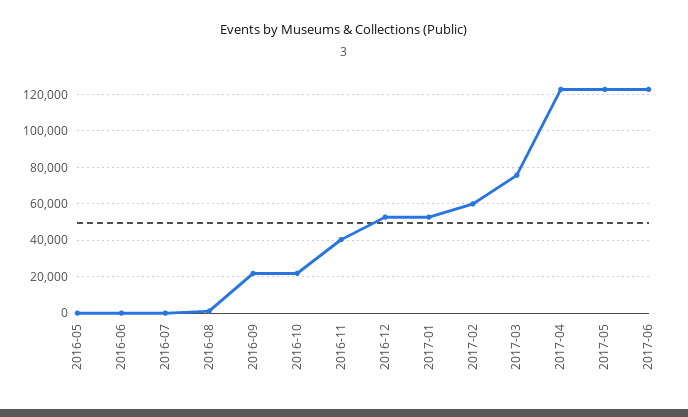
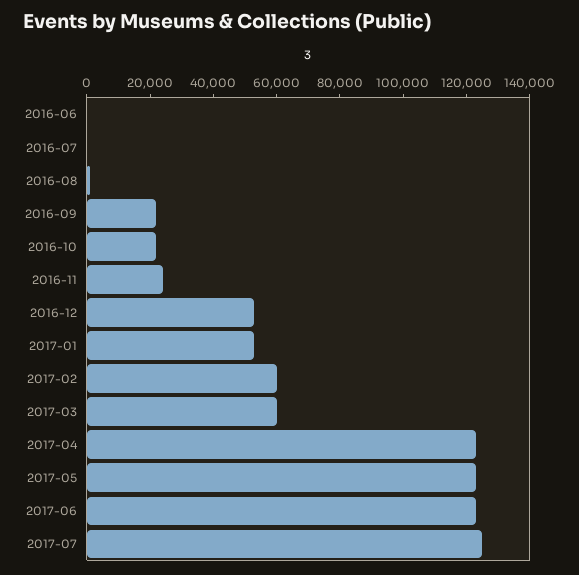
2016-05: 0 -> none
2016-11: 40000 -> 25000
2017-03: 75000 -> 60000
2017-07: none -> 125000

